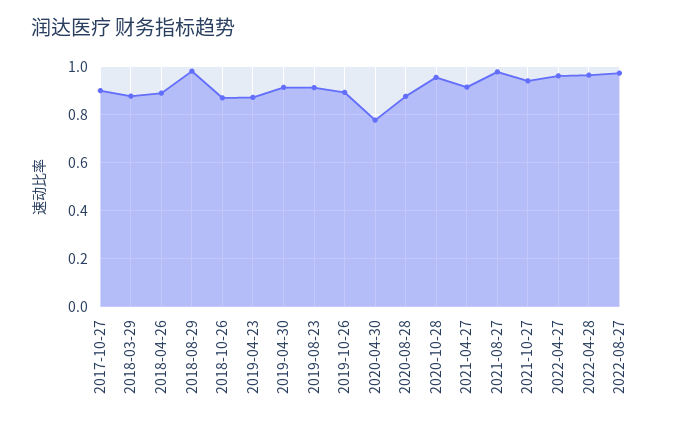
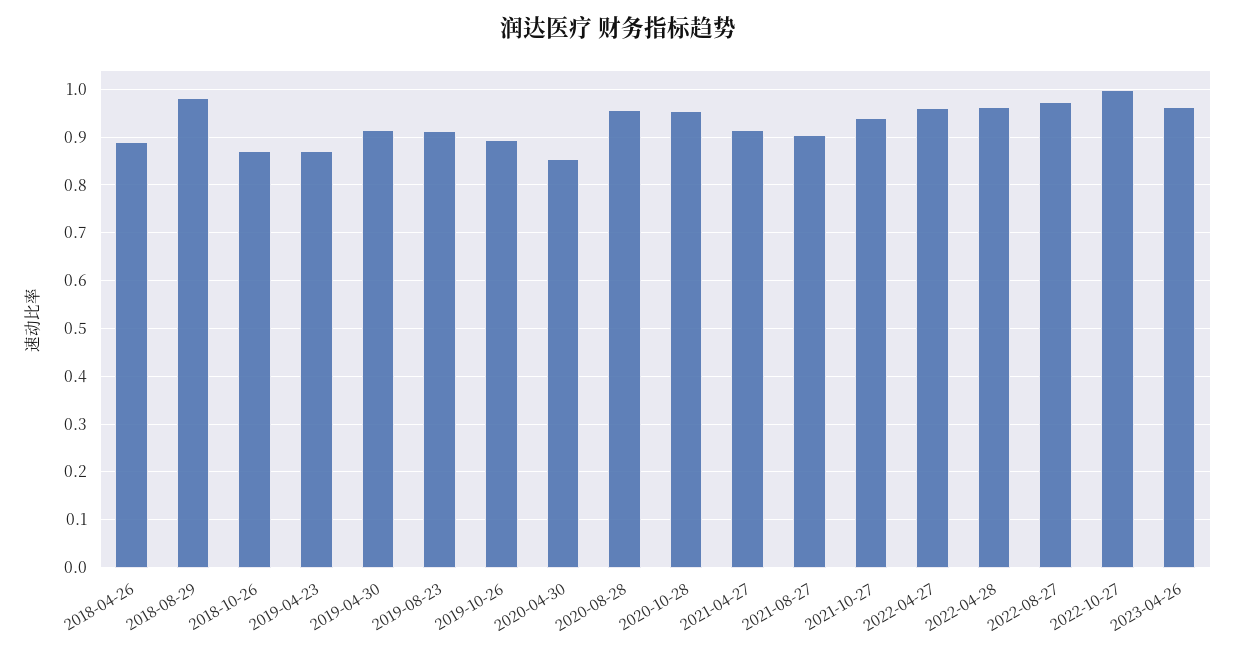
2017-10-27: 0.9 -> none
2018-03-29: 0.875 -> none
2020-04-30: 0.775 -> 0.86
2020-08-28: 0.875 -> 0.96
2021-08-27: 0.975 -> 0.9
2022-10-27: none -> 1
2023-04-26: none -> 0.96

